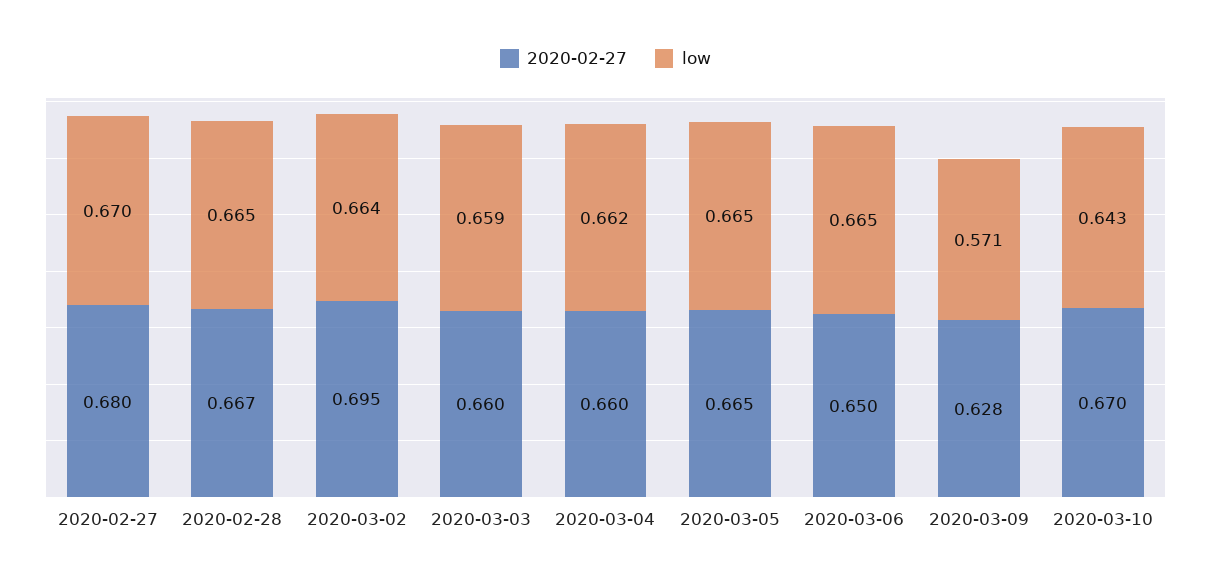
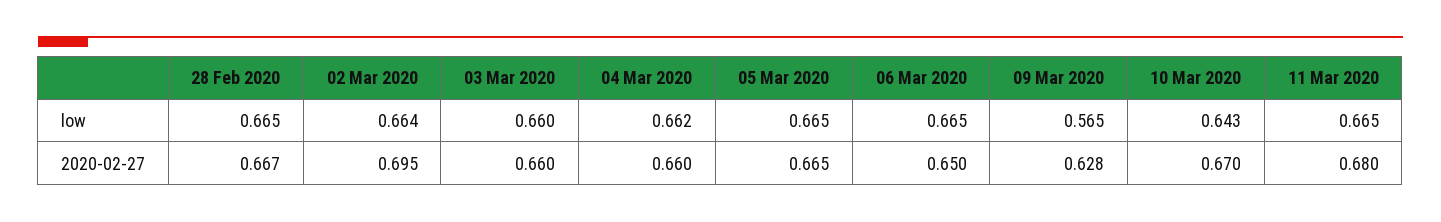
2020-02-27, 2020-02-27: 0.68 -> none
low, 2020-02-27: 0.67 -> none
low, 2020-03-03: 0.659 -> 0.66
low, 2020-03-09: 0.571 -> 0.565
low, 11 Mar 2020: none -> 0.665
2020-02-27, 11 Mar 2020: none -> 0.68

